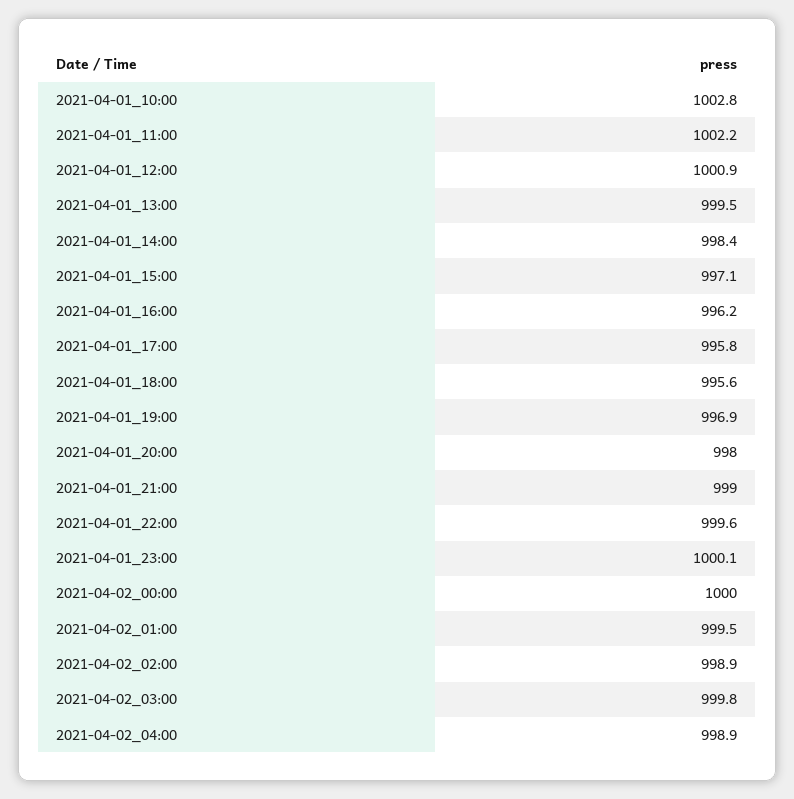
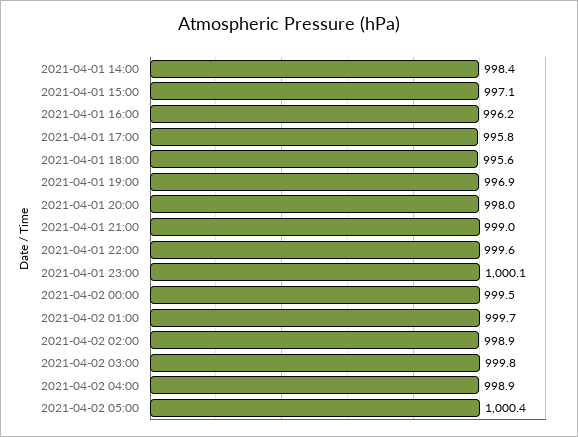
2021-04-01_10:00: 1002.8 -> none
2021-04-01_11:00: 1002.2 -> none
2021-04-01_12:00: 1000.9 -> none
2021-04-01_13:00: 999.5 -> none
2021-04-02_00:00: 1000 -> 999.5
2021-04-02_01:00: 999.5 -> 999.7
2021-04-02 05:00: none -> 1000.4

